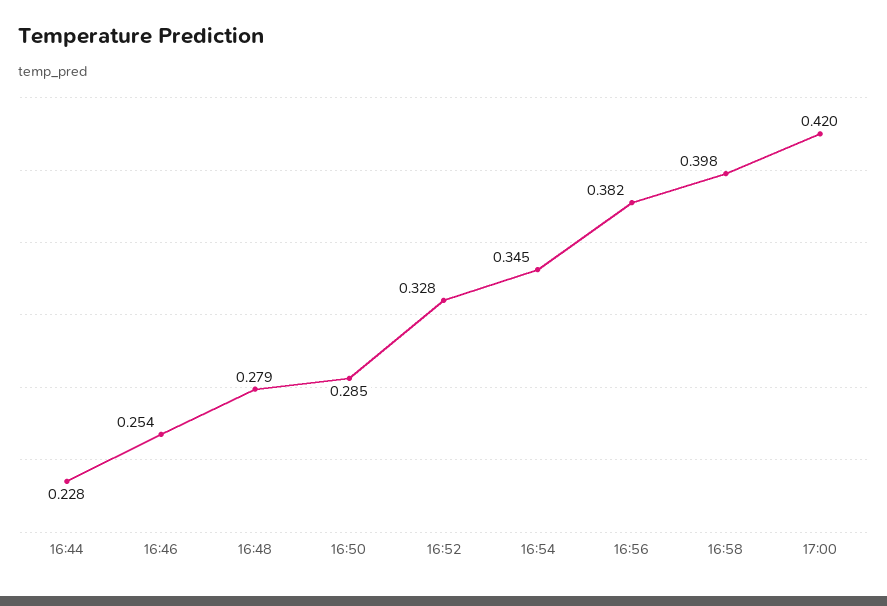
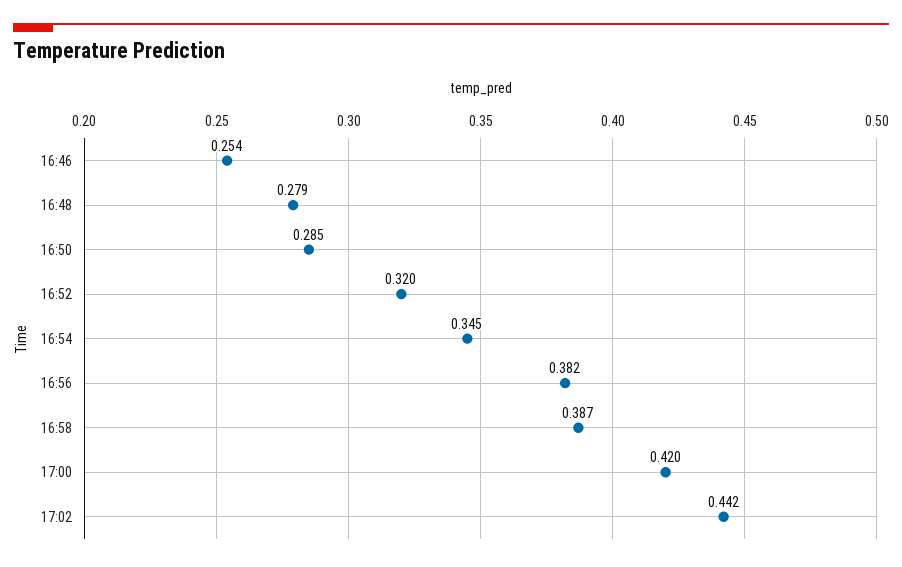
16:44: 0.228 -> none
16:52: 0.328 -> 0.32
16:58: 0.398 -> 0.387
17:02: none -> 0.442

